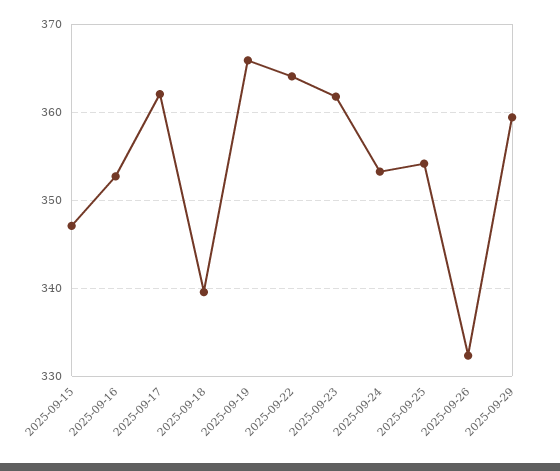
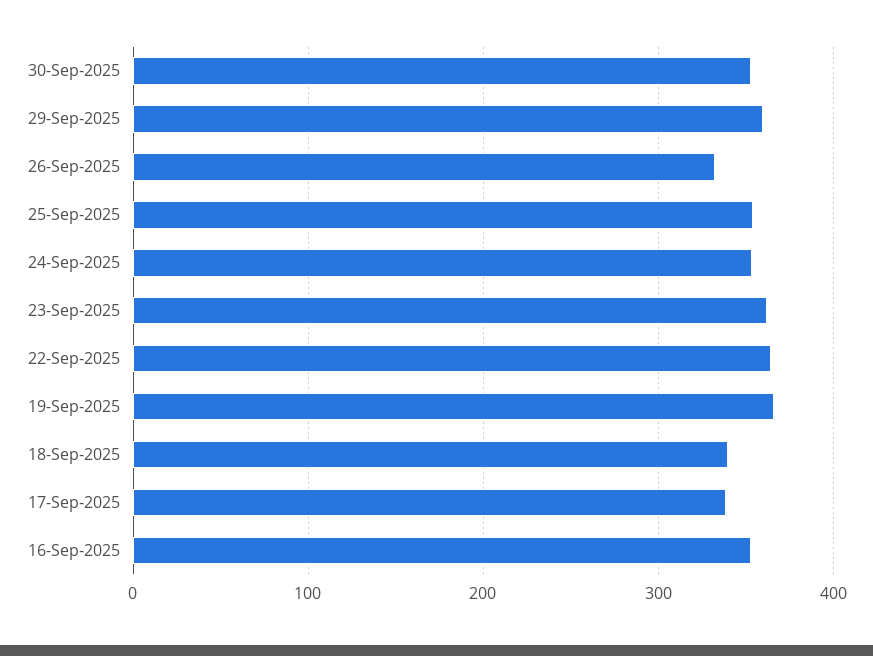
2025-09-15: 347 -> none
2025-09-17: 362 -> 340
30-Sep-2025: none -> 350

